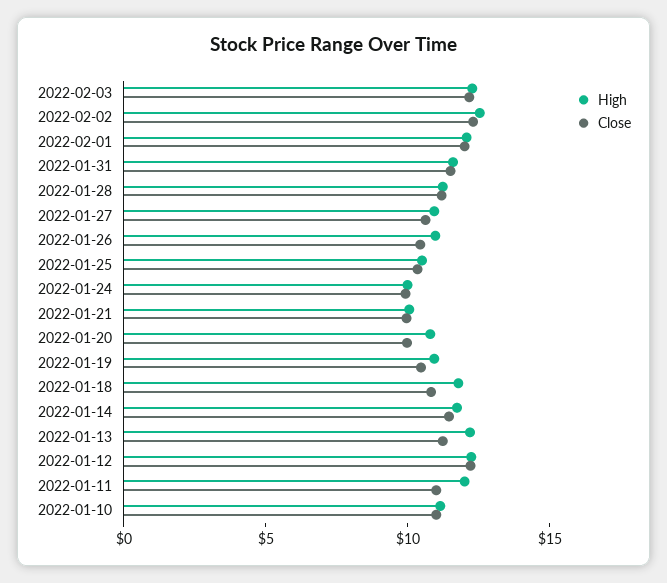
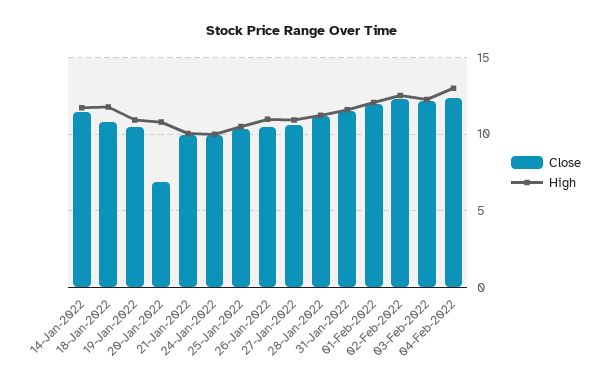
Close, 2022-01-20: 10 -> 7
High, 2022-01-13: 12 -> none
Close, 2022-01-13: 11 -> none
High, 2022-01-12: 12 -> none
Close, 2022-01-12: 12 -> none
High, 2022-01-11: 12 -> none
Close, 2022-01-11: 11 -> none
High, 2022-01-10: 11 -> none
Close, 2022-01-10: 11 -> none
Close, 04-Feb-2022: none -> 12.5
High, 04-Feb-2022: none -> 13

